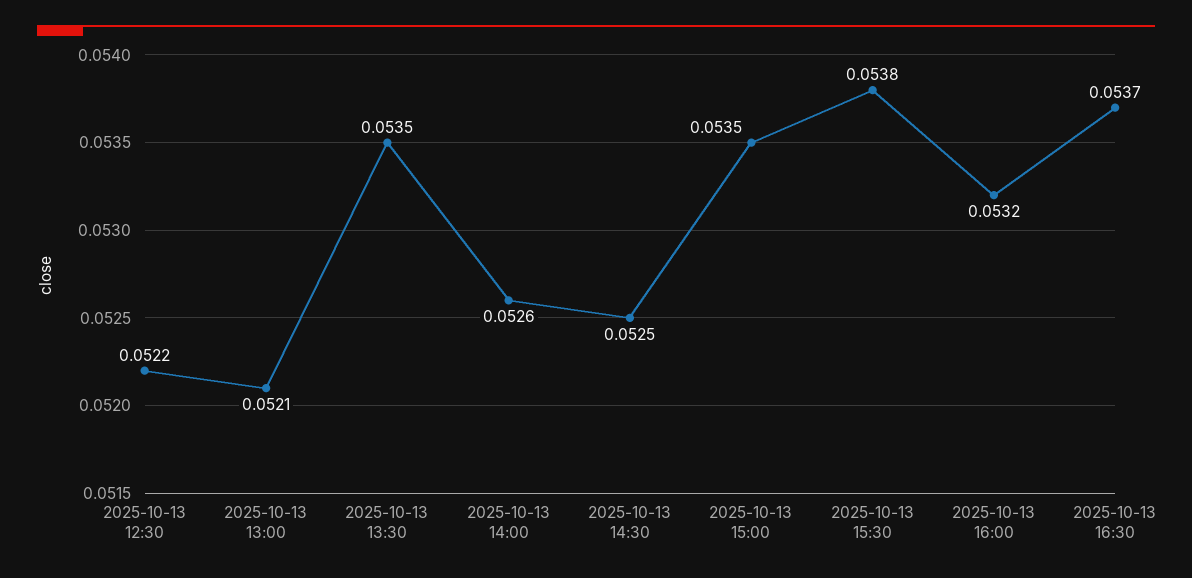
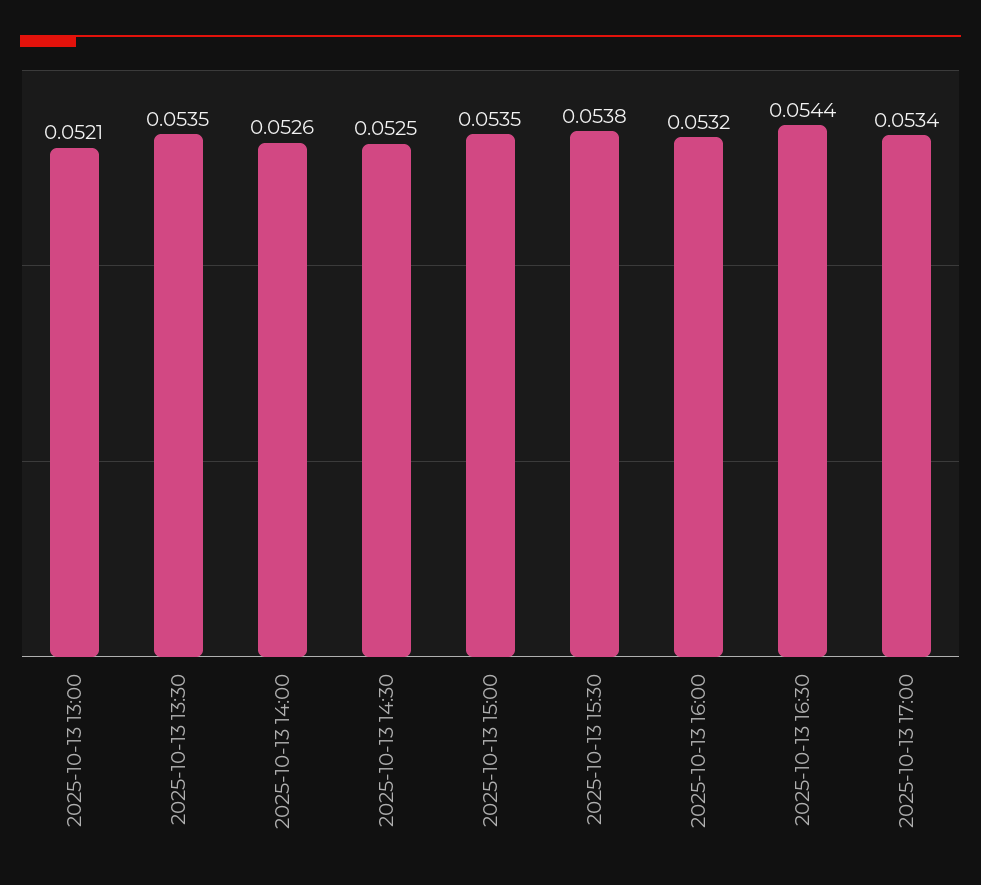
2025-10-13 12:30: 0.0522 -> none
2025-10-13 16:30: 0.0537 -> 0.0544
2025-10-13 17:00: none -> 0.0534

